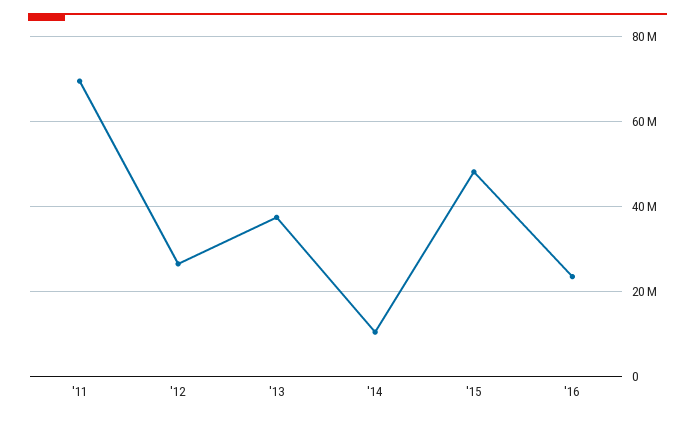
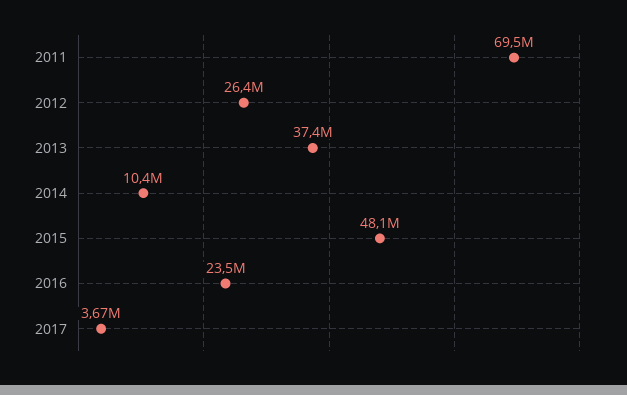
2017: none -> 3670000

